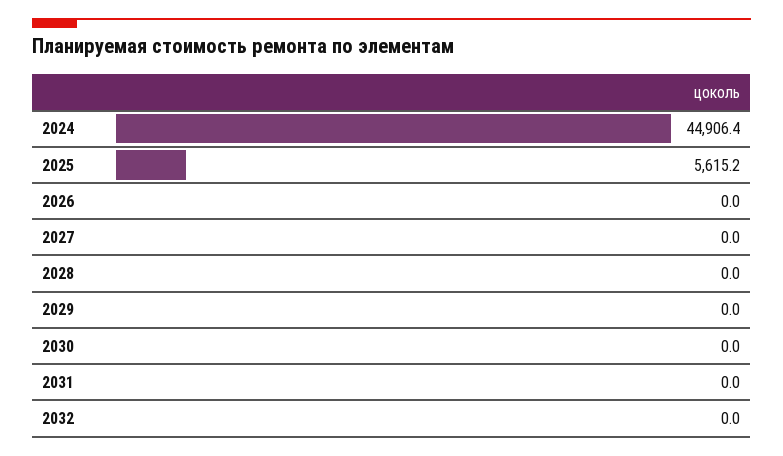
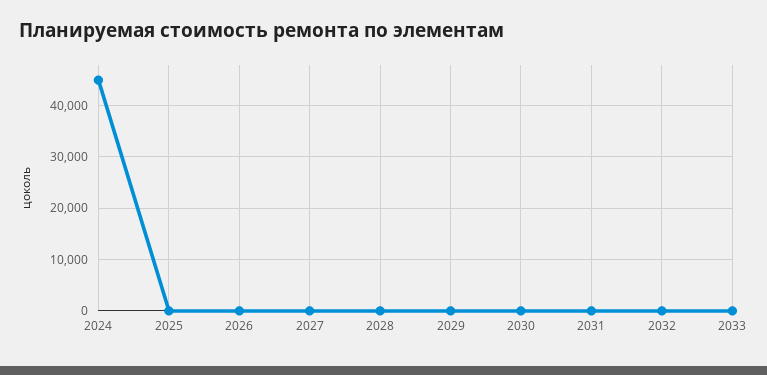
2025: 5615.2 -> 0
2033: none -> 0

